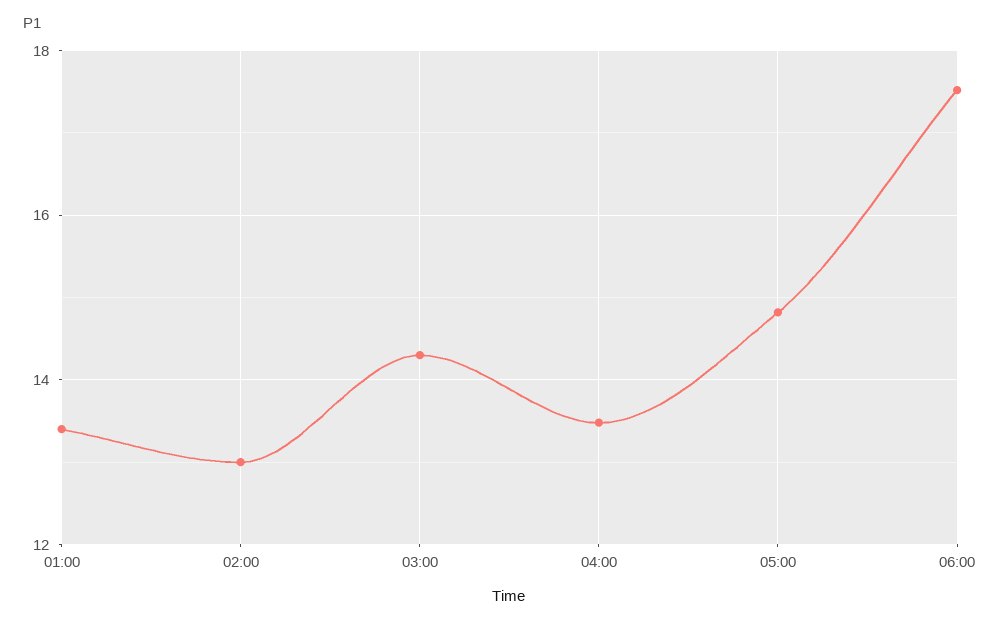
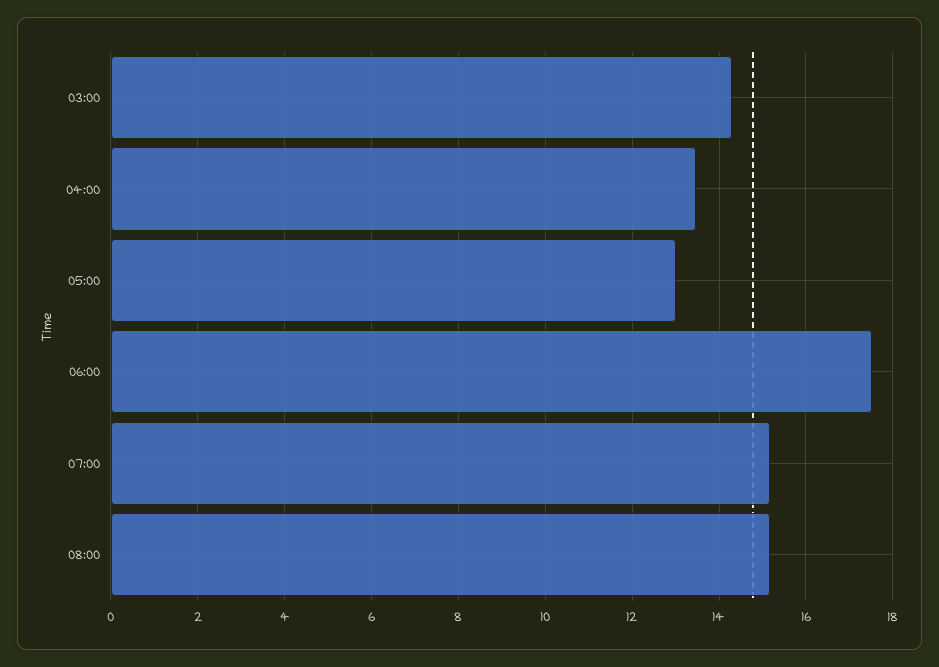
01:00: 13.4 -> none
02:00: 13 -> none
05:00: 14.8 -> 13
07:00: none -> 15.2
08:00: none -> 15.2

